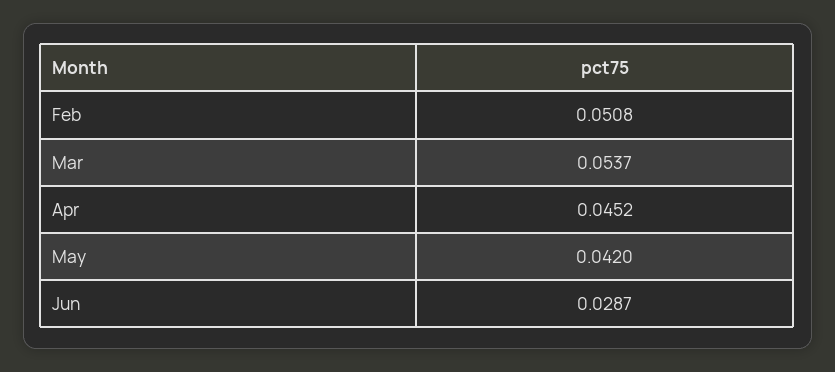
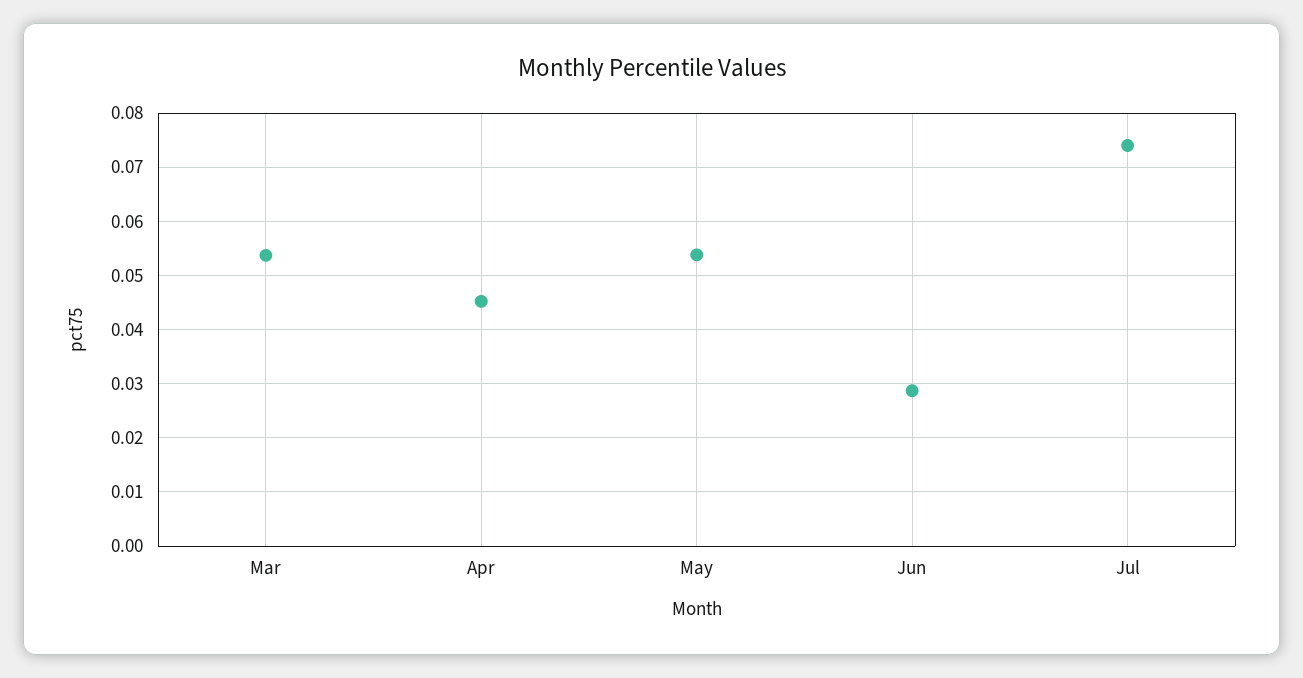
Feb: 0.0508 -> none
May: 0.042 -> 0.054
Jul: none -> 0.074

